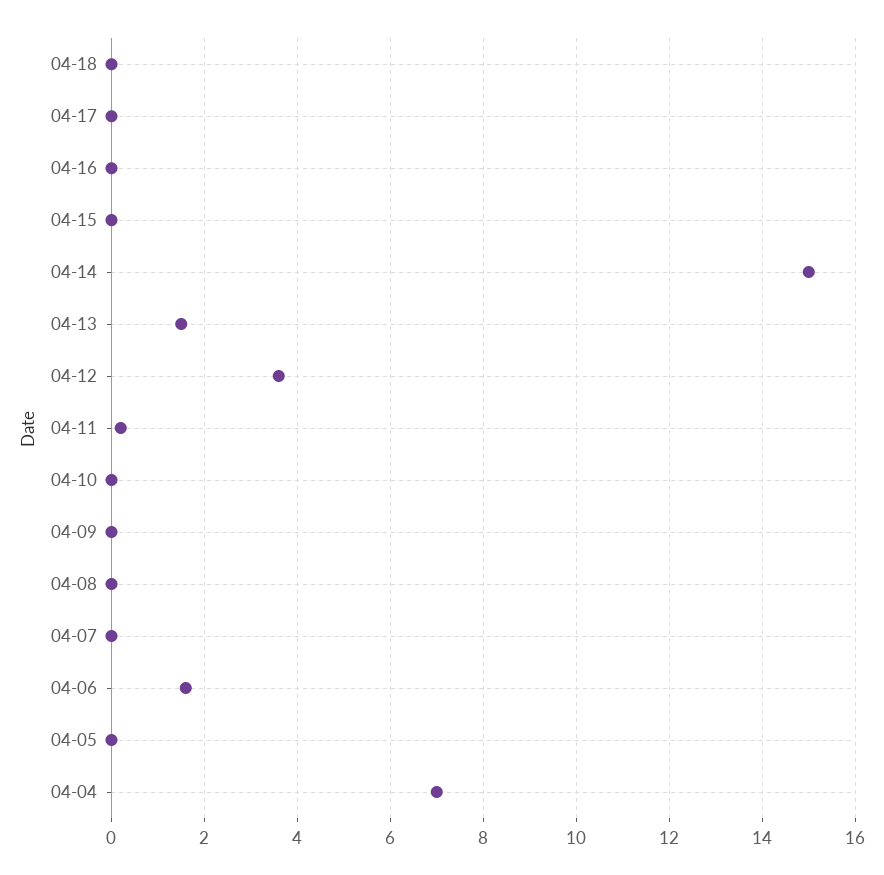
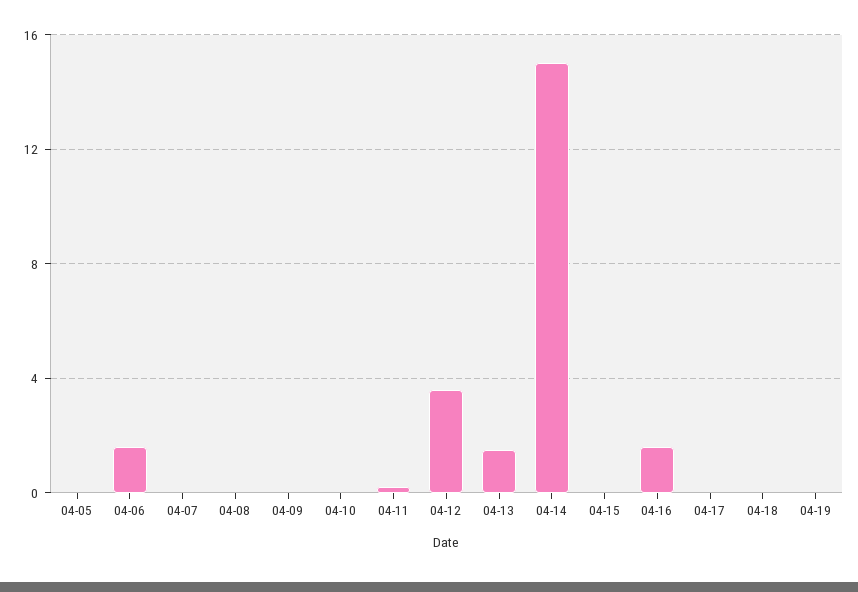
04-16: 0 -> 1.5
04-04: 7 -> none
04-19: none -> 0

